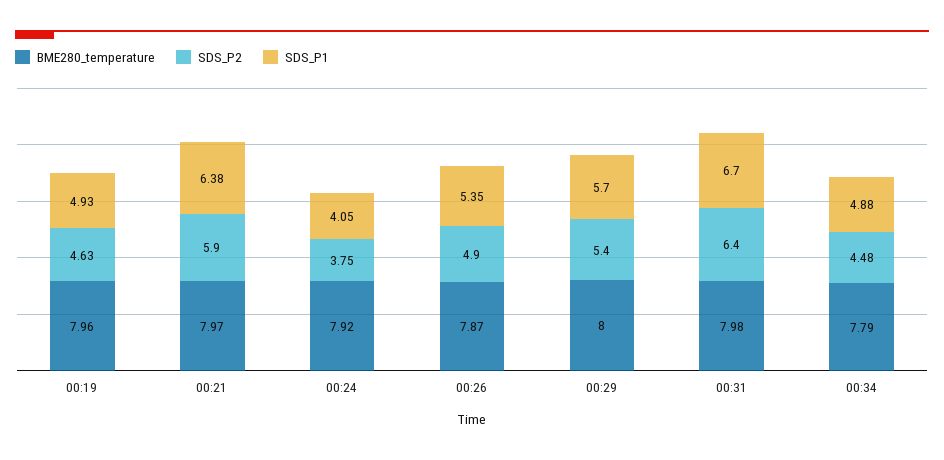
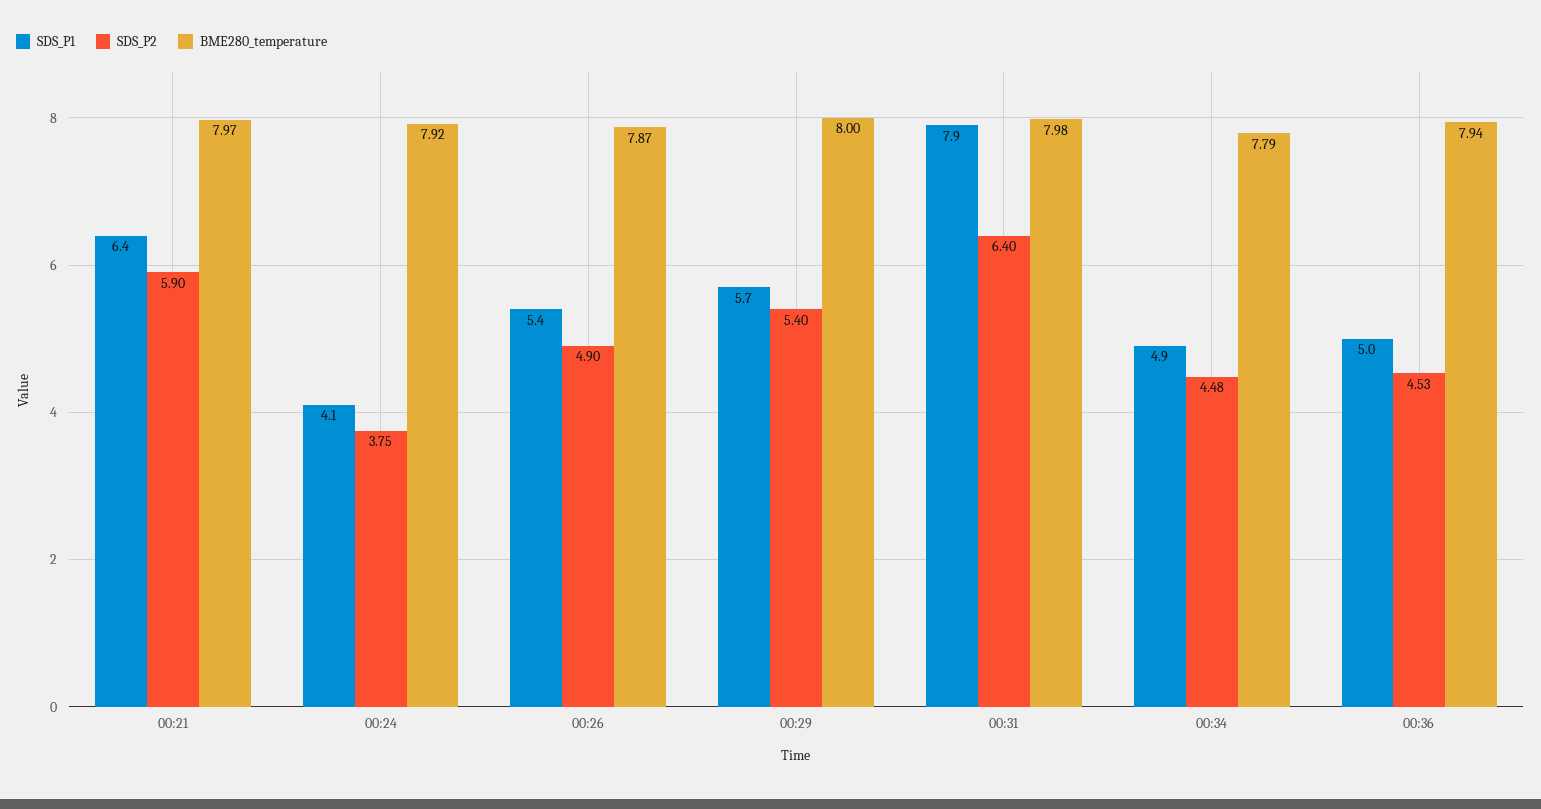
BME280_temperature, 00:19: 7.96 -> none
SDS_P2, 00:19: 4.63 -> none
SDS_P1, 00:19: 4.93 -> none
SDS_P1, 00:31: 6.7 -> 7.9
SDS_P1, 00:36: none -> 5
SDS_P2, 00:36: none -> 4.53
BME280_temperature, 00:36: none -> 7.94

